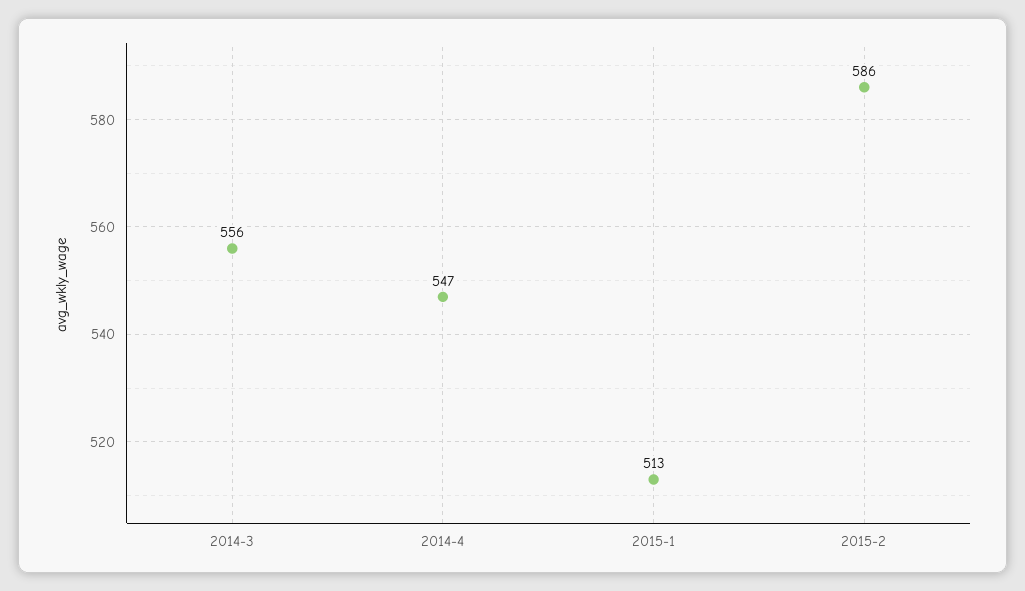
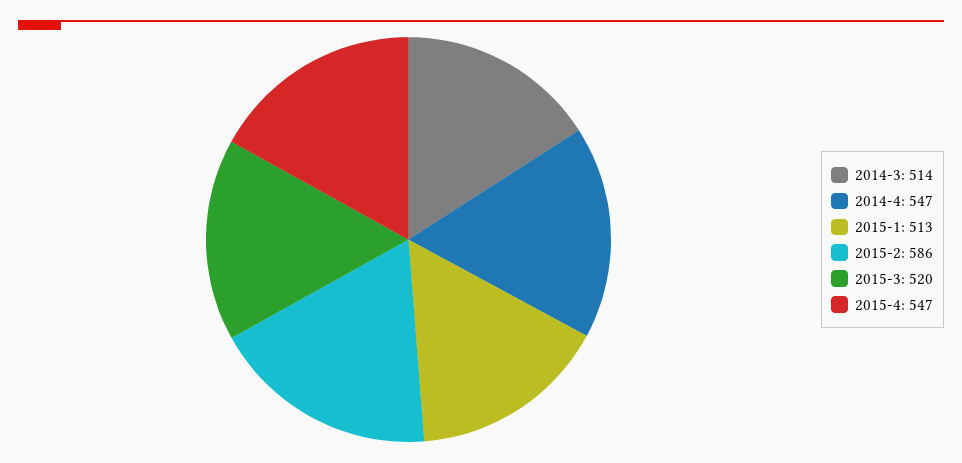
2014-3: 556 -> 514
2015-3: none -> 520
2015-4: none -> 547

